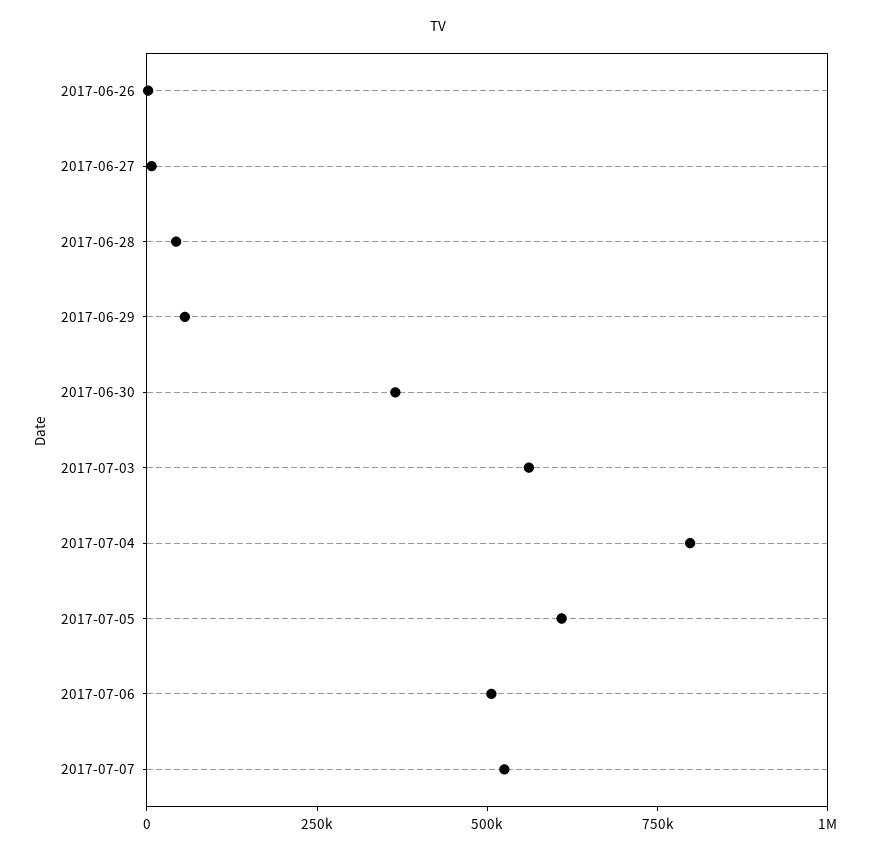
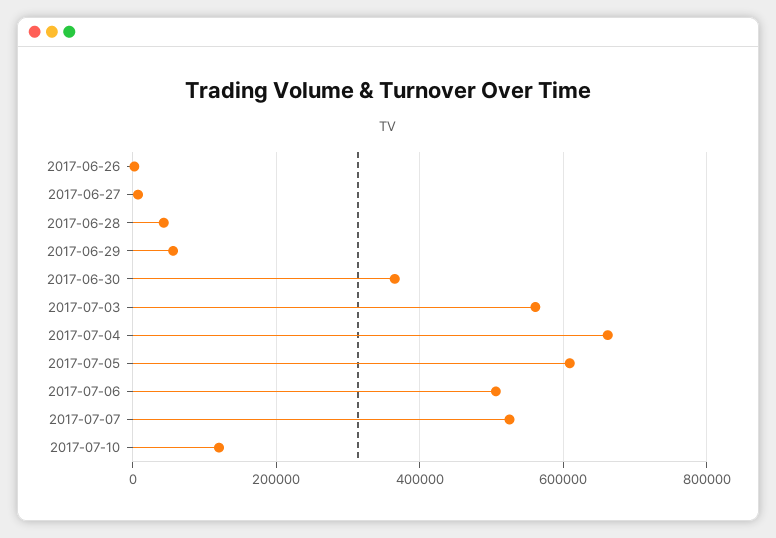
2017-07-04: 800000 -> 660000
2017-07-10: none -> 120000

